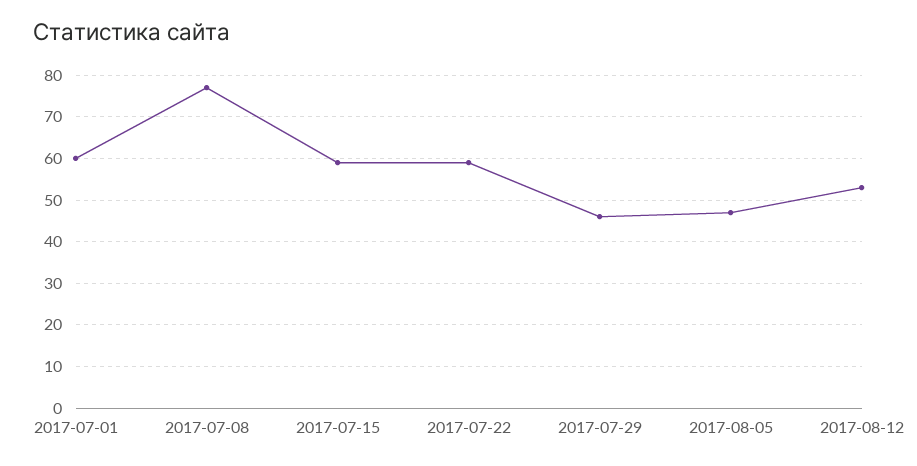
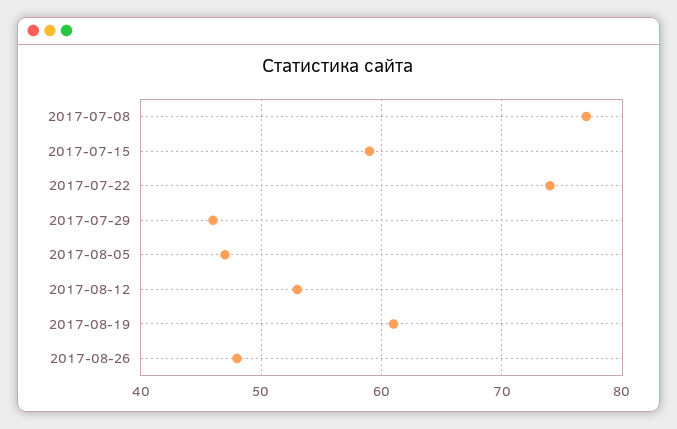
2017-07-01: 60 -> none
2017-07-22: 60 -> 74
2017-08-19: none -> 61
2017-08-26: none -> 48

